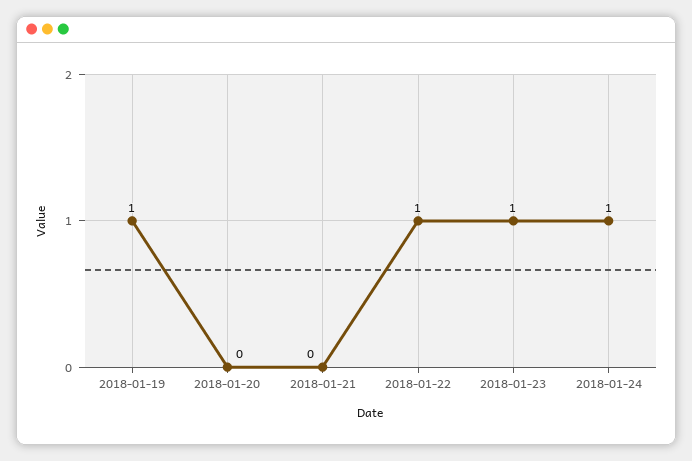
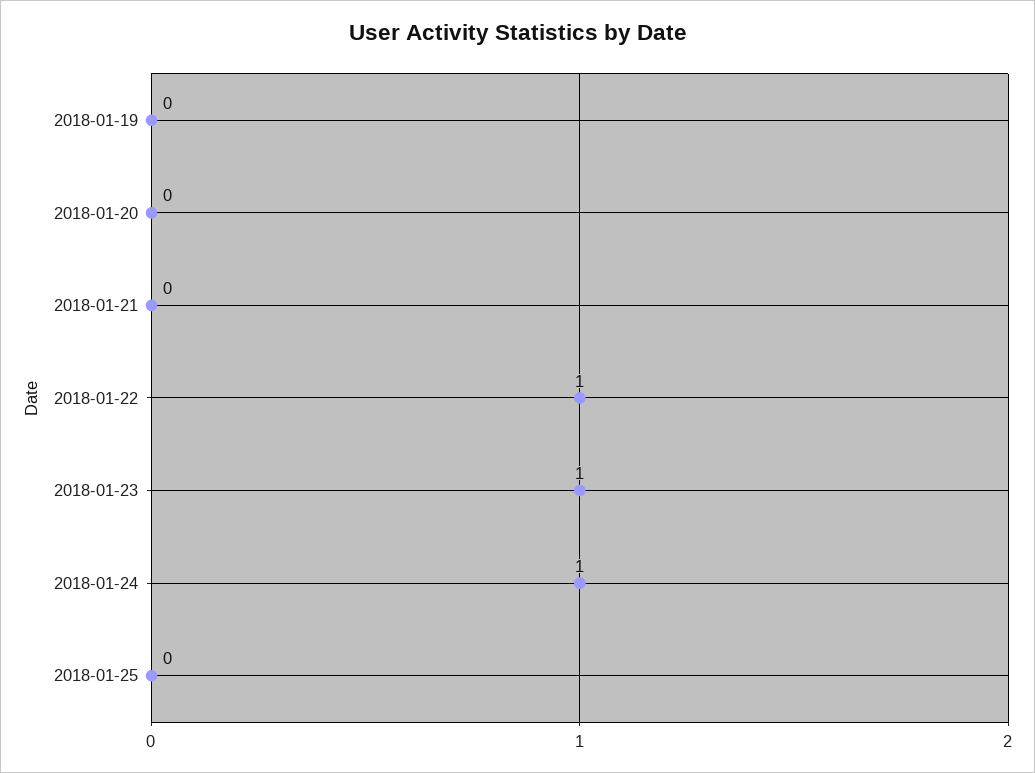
2018-01-19: 1 -> 0
2018-01-25: none -> 0

